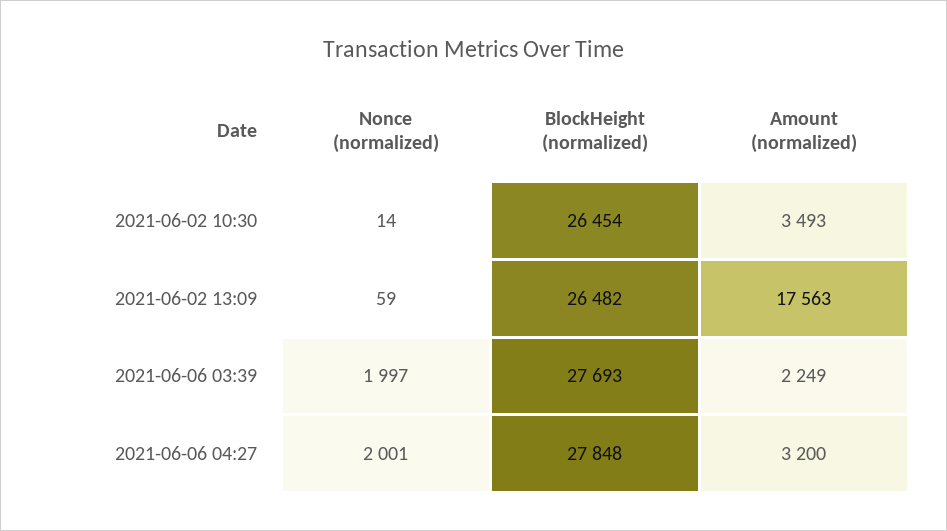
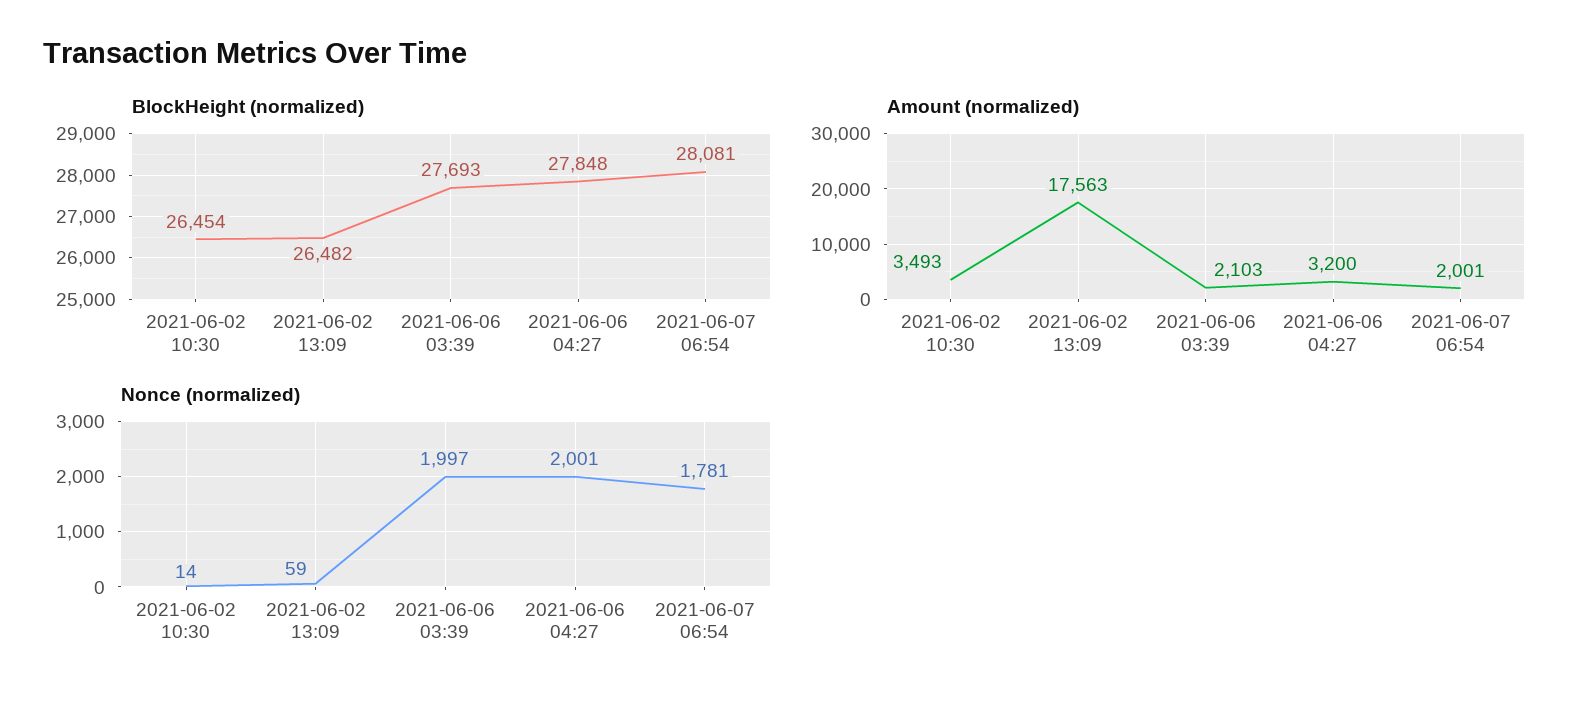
Amount (normalized), 2021-06-06 03:39: 2249 -> 2103
BlockHeight (normalized), 2021-06-07 06:54: none -> 28081
Amount (normalized), 2021-06-07 06:54: none -> 2001
Nonce (normalized), 2021-06-07 06:54: none -> 1781

